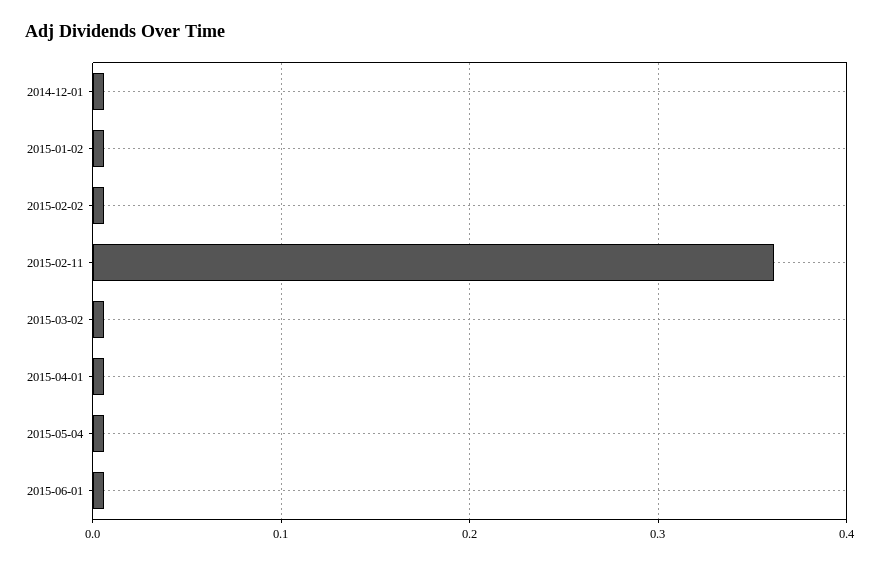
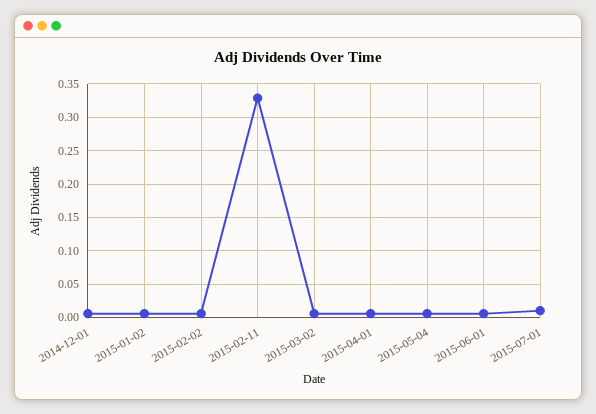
2015-02-11: 0.36 -> 0.33
2015-07-01: none -> 0.01

